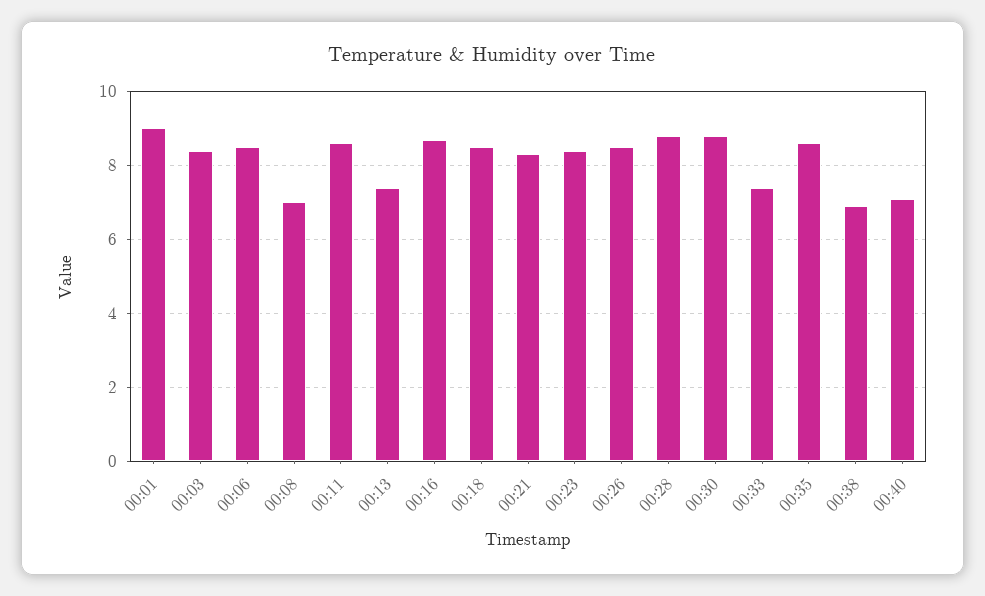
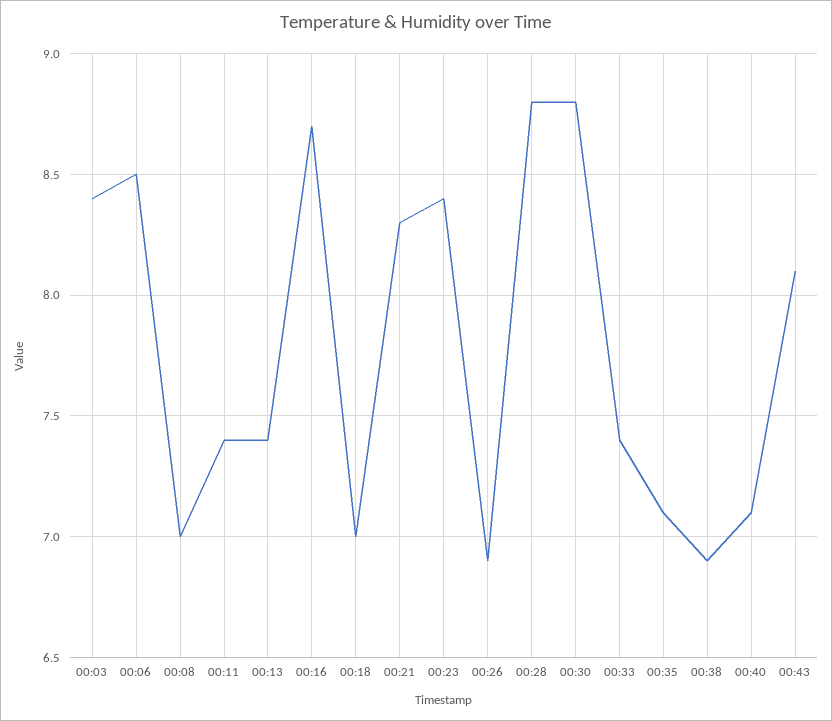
00:01: 9 -> none
00:11: 8.5 -> 7.4
00:18: 8.5 -> 7
00:26: 8.5 -> 6.9
00:35: 8.5 -> 7.1
00:43: none -> 8.1

